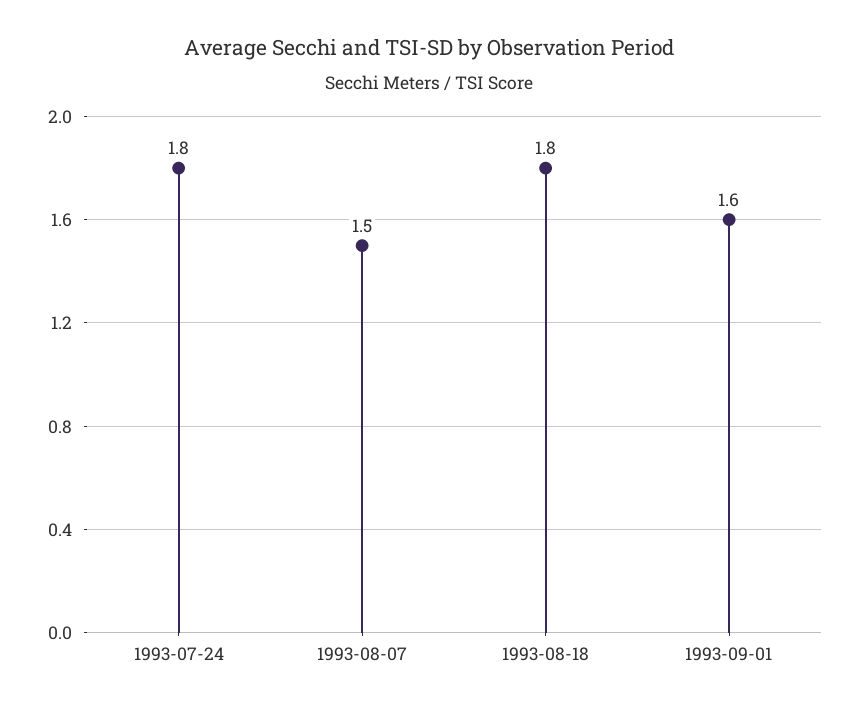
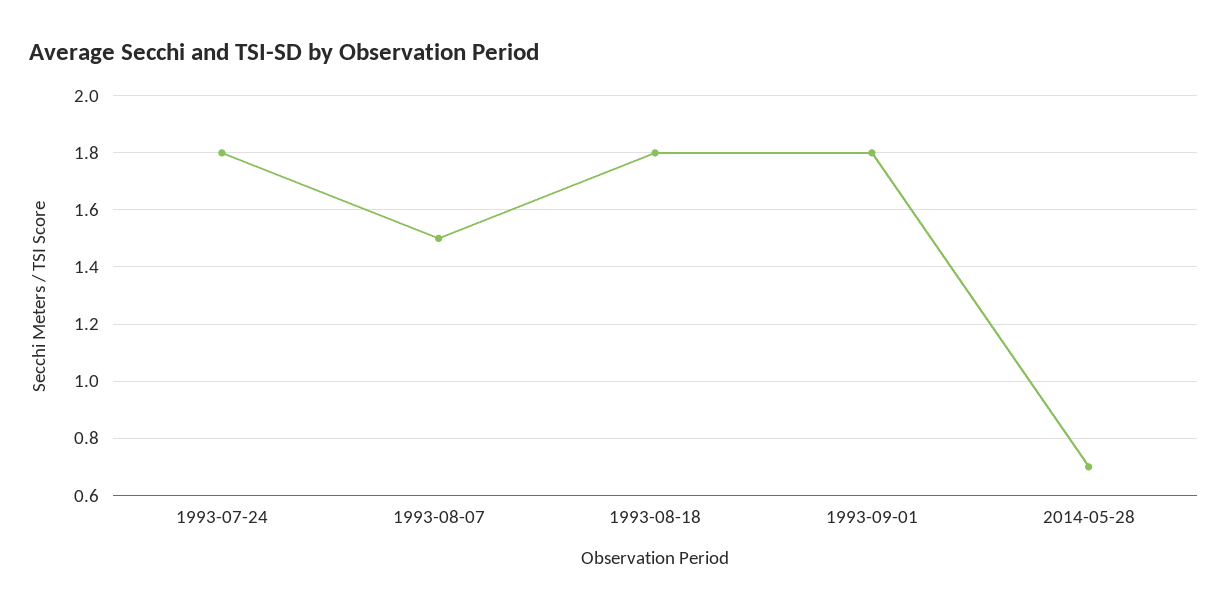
1993-09-01: 1.6 -> 1.8
2014-05-28: none -> 0.7

